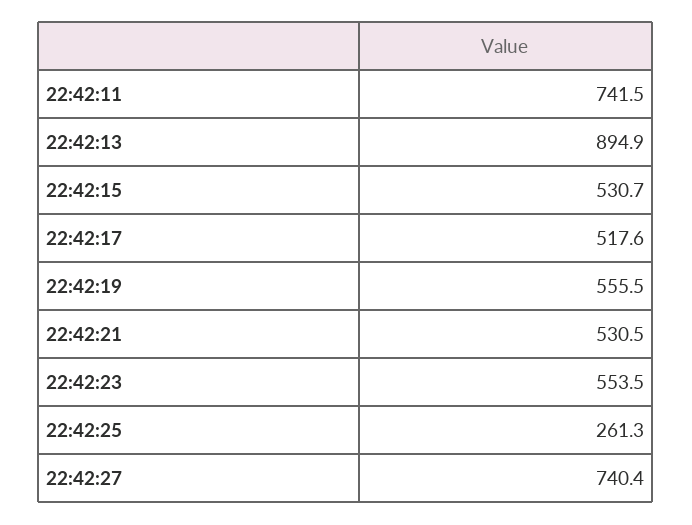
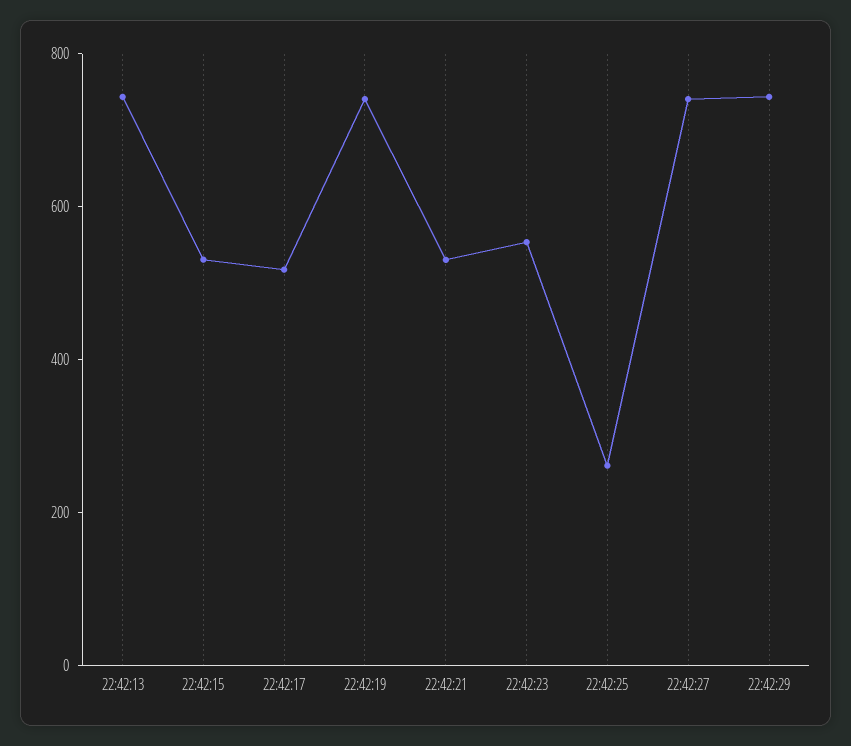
22:42:11: 741.5 -> none
22:42:13: 894.9 -> 750
22:42:19: 555.5 -> 750
22:42:29: none -> 750

